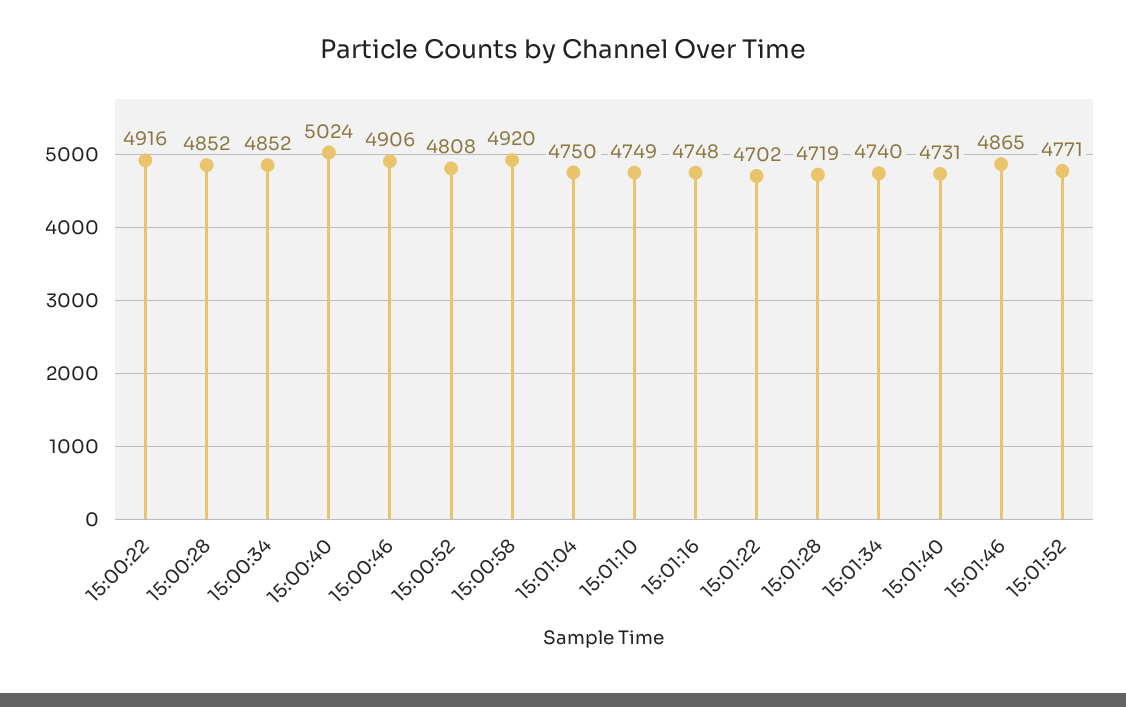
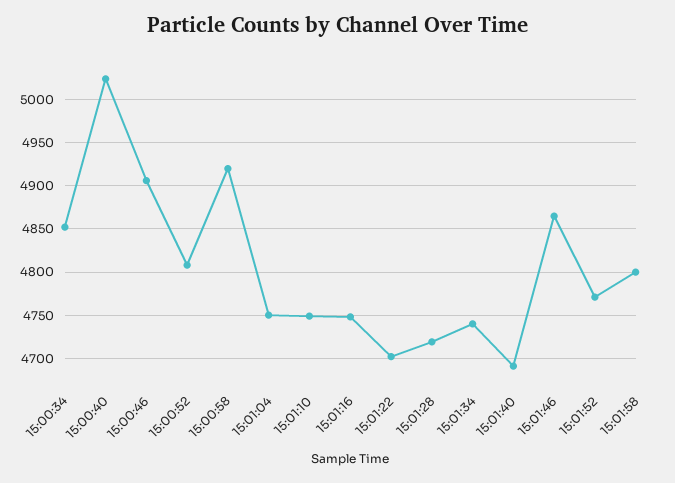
15:00:22: 4916 -> none
15:00:28: 4852 -> none
15:01:40: 4731 -> 4690
15:01:58: none -> 4800

